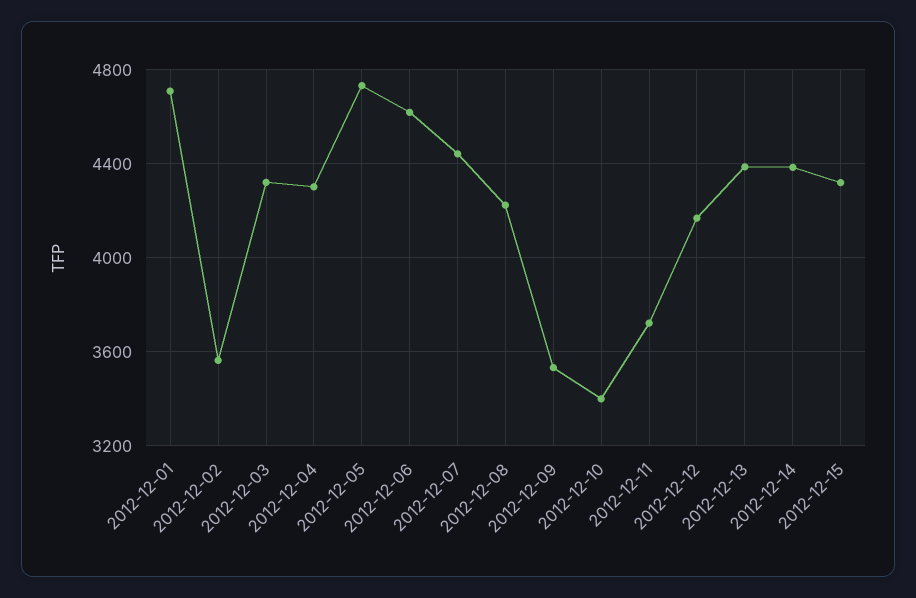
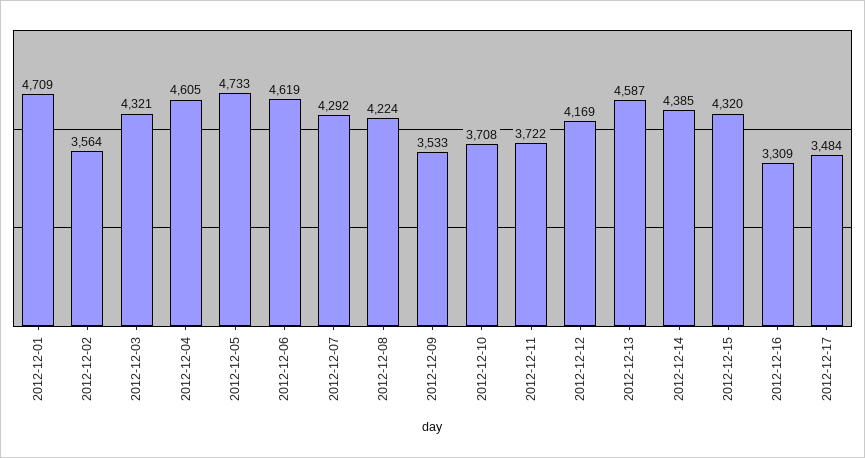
2012-12-04: 4300 -> 4605
2012-12-07: 4450 -> 4292
2012-12-10: 3400 -> 3708
2012-12-13: 4400 -> 4587
2012-12-16: none -> 3309
2012-12-17: none -> 3484

